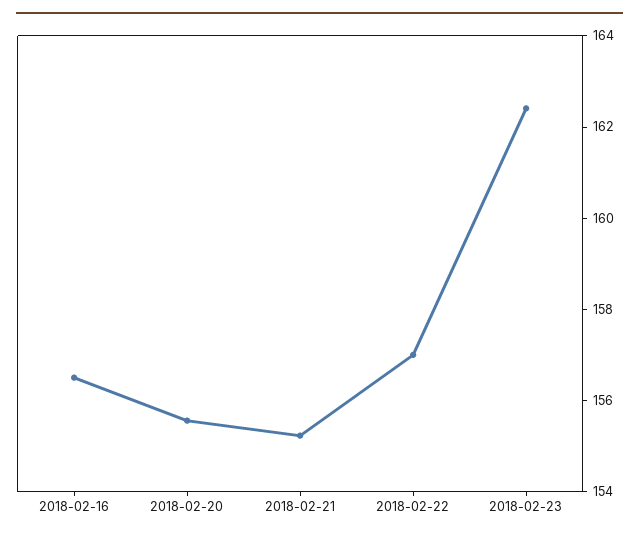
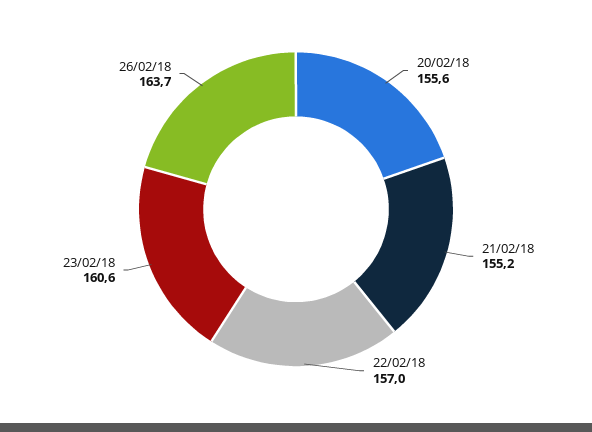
2018-02-16: 156.5 -> none
2018-02-23: 162.5 -> 160.6
26/02/18: none -> 163.7

